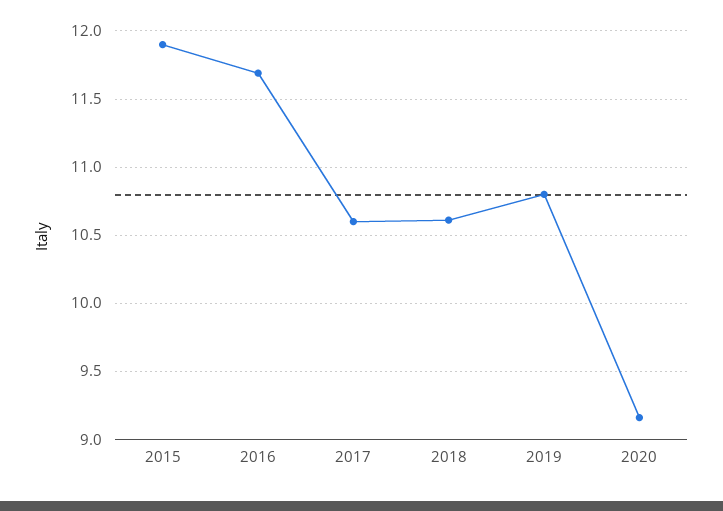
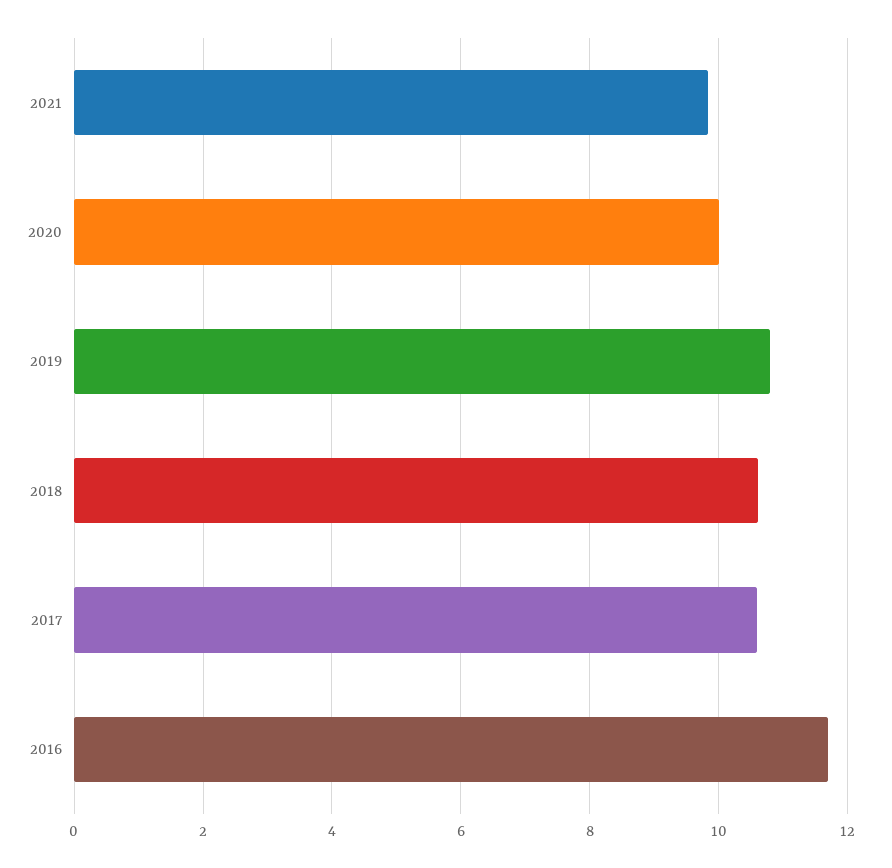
2015: 11.9 -> none
2020: 9.15 -> 10
2021: none -> 9.8

